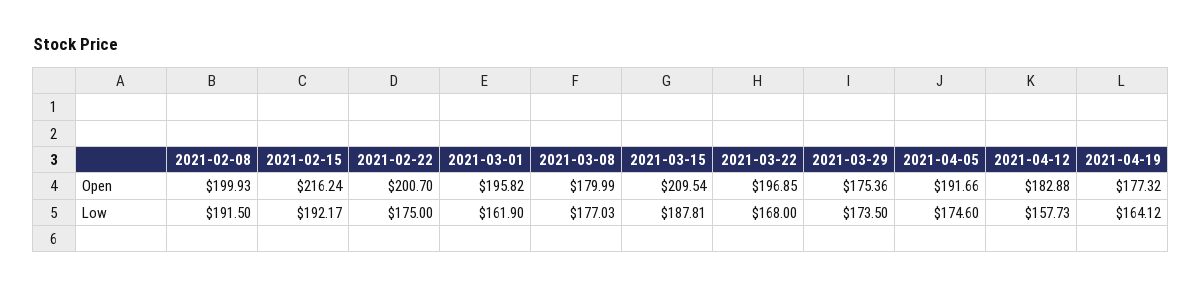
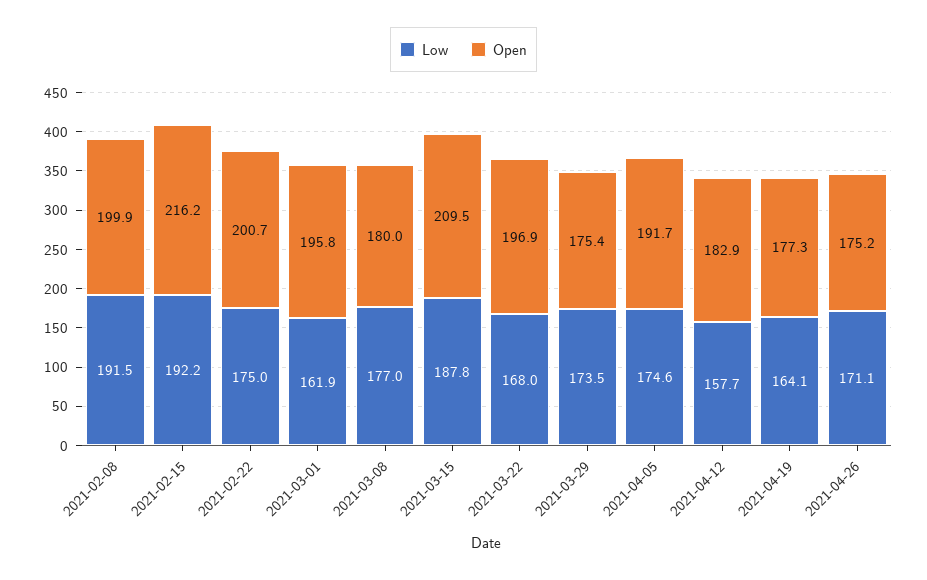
Low, 2021-04-26: none -> 171.1
Open, 2021-04-26: none -> 175.2

